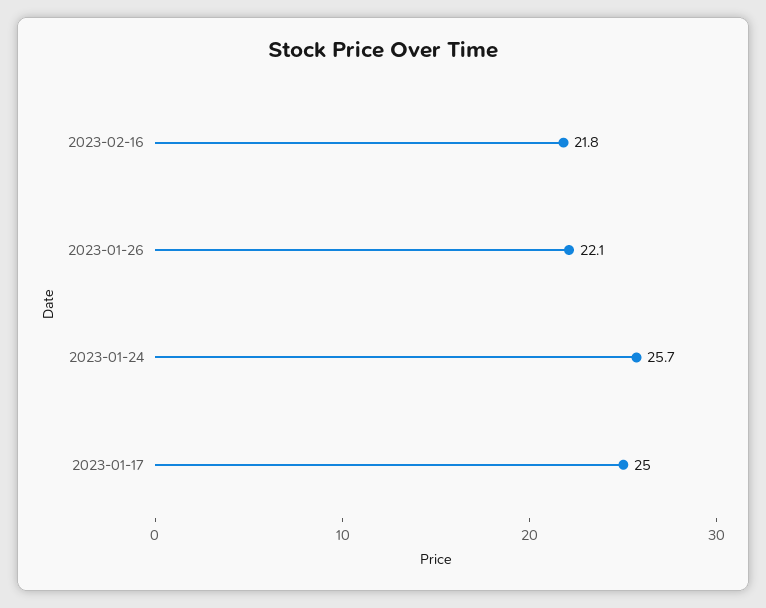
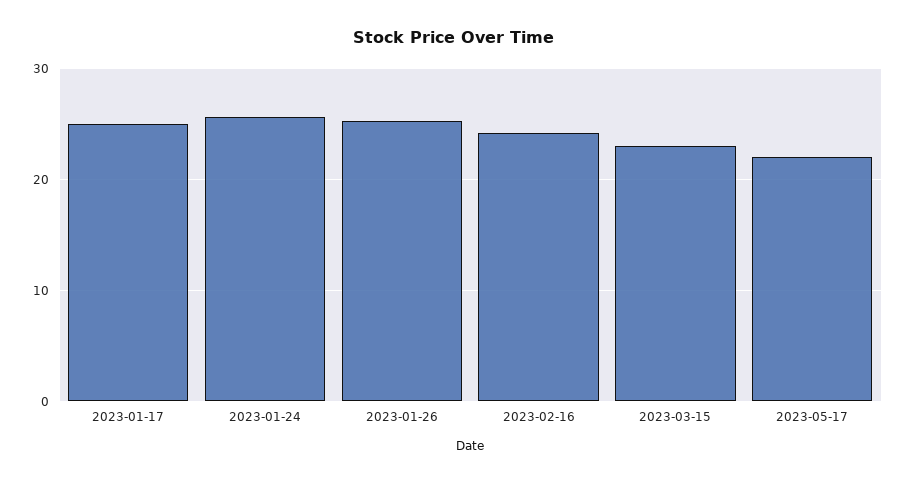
2023-02-16: 21.8 -> 24
2023-01-26: 22.1 -> 25
2023-03-15: none -> 23
2023-05-17: none -> 22

